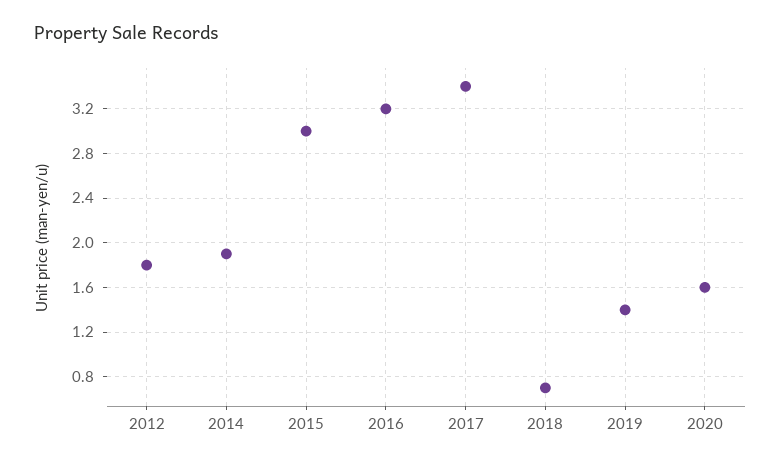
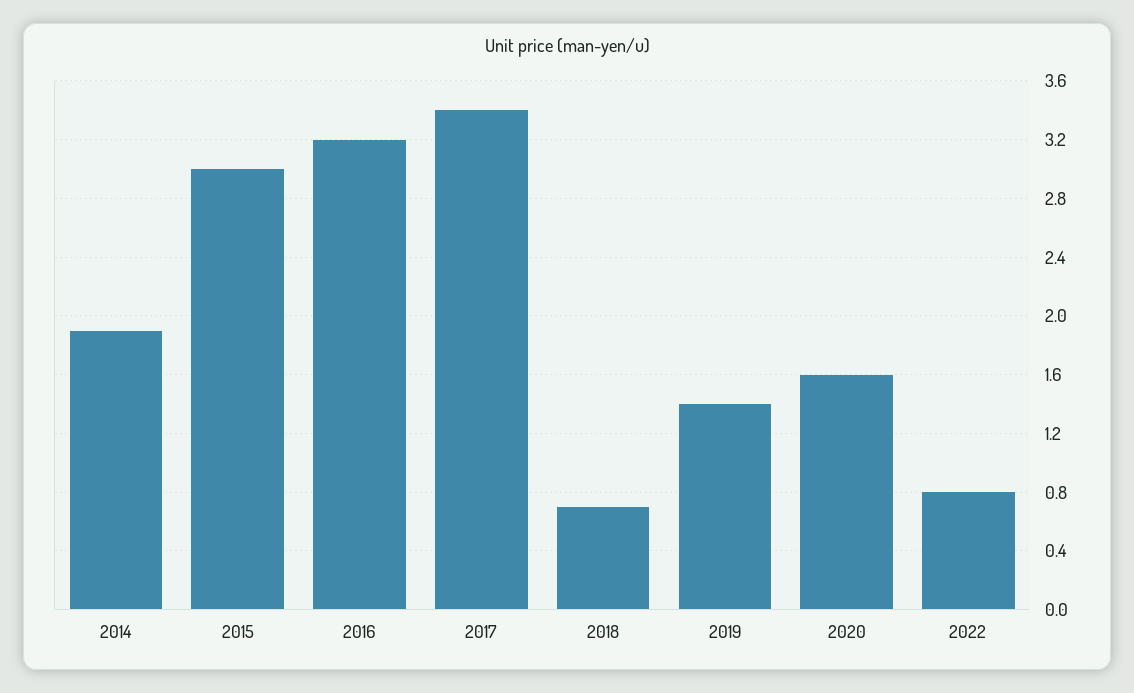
2012: 1.8 -> none
2022: none -> 0.8

